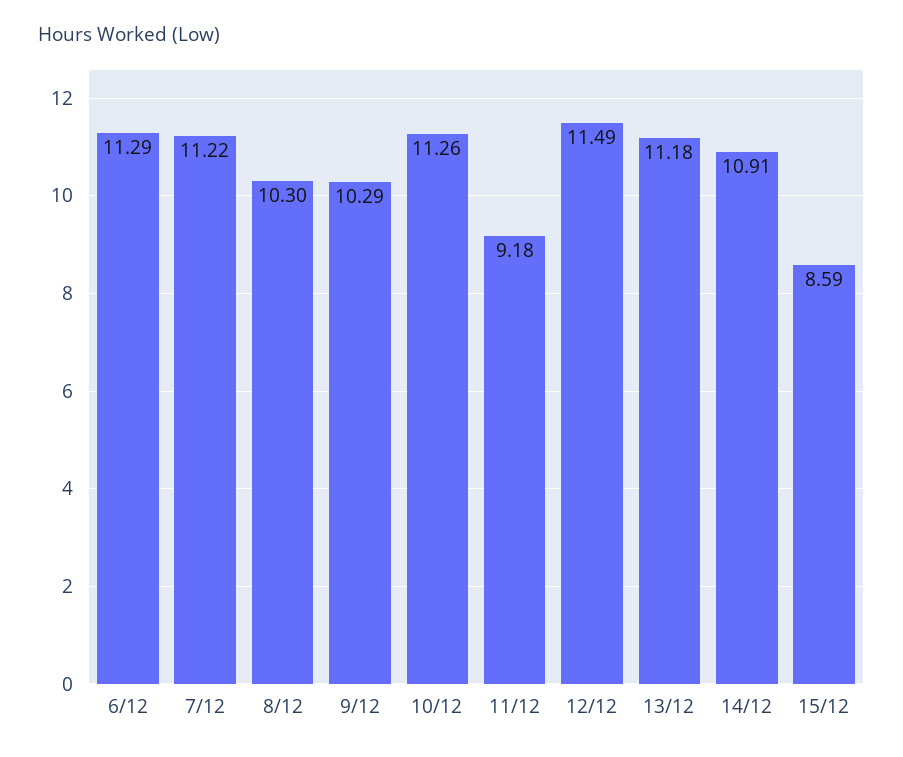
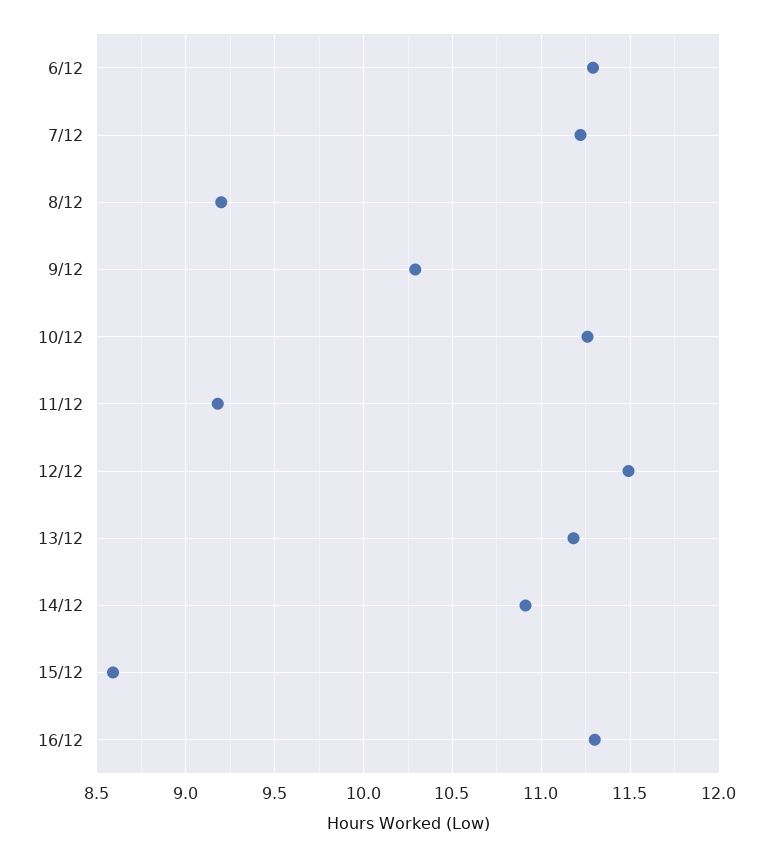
8/12: 10.3 -> 9.2
16/12: none -> 11.3

